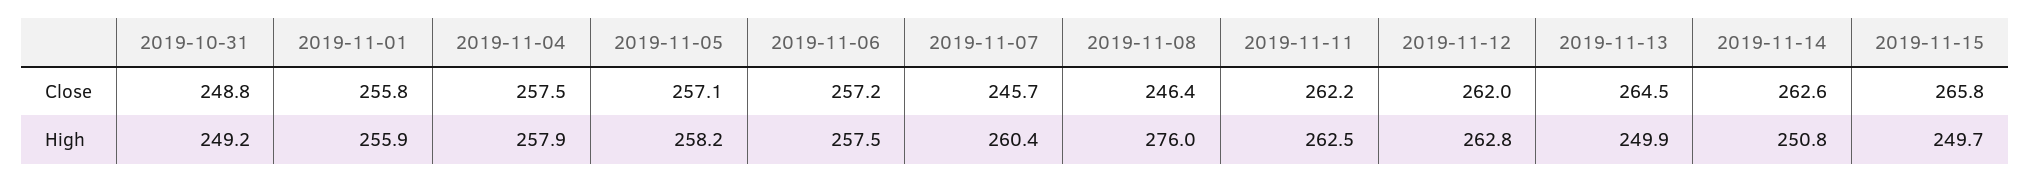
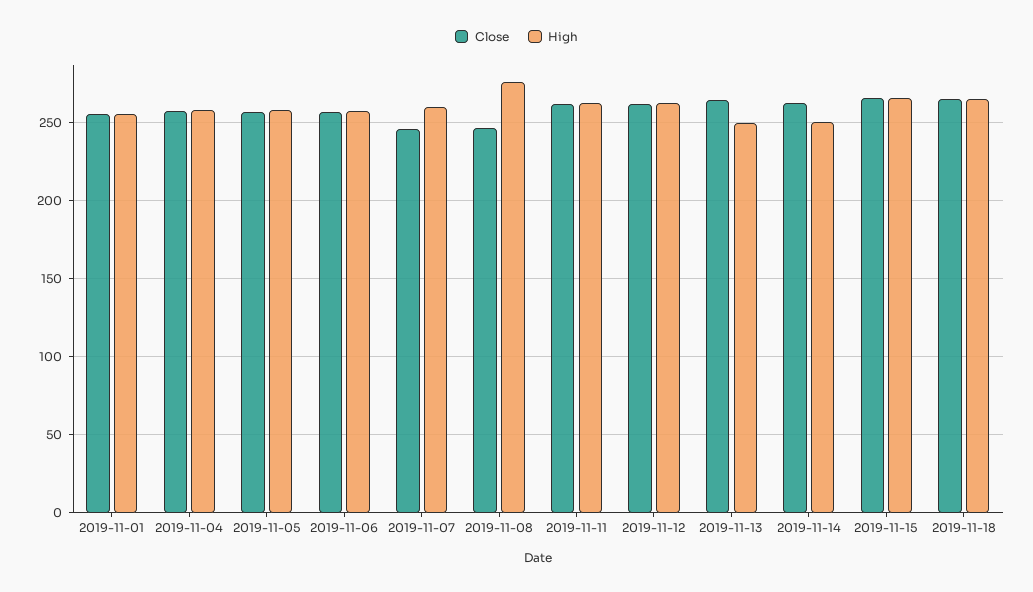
Close, 2019-10-31: 248.8 -> none
High, 2019-10-31: 249.2 -> none
High, 2019-11-15: 249.7 -> 265
Close, 2019-11-18: none -> 265
High, 2019-11-18: none -> 265

